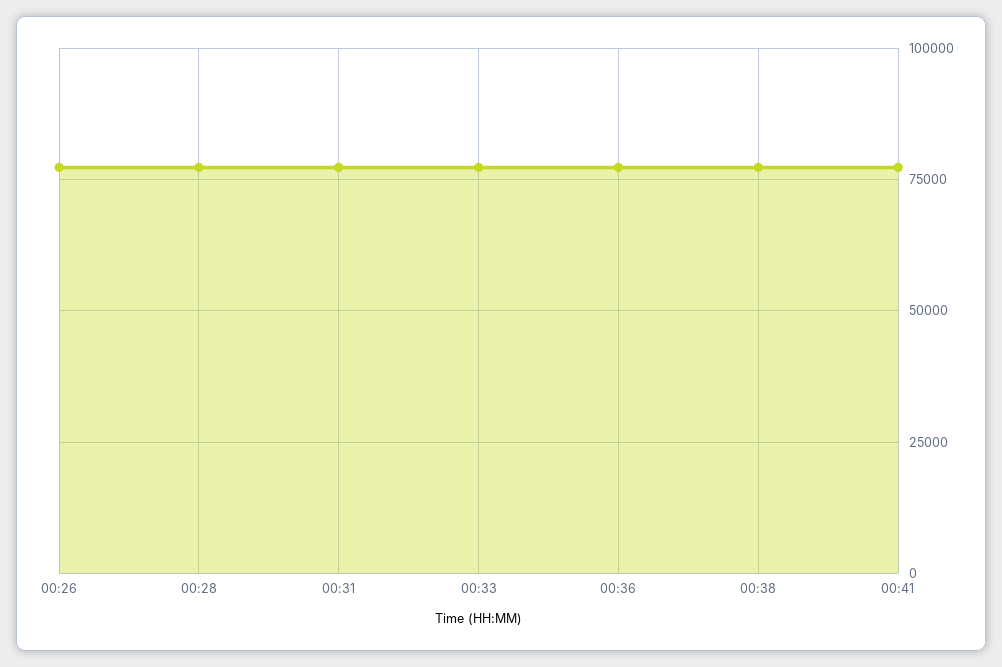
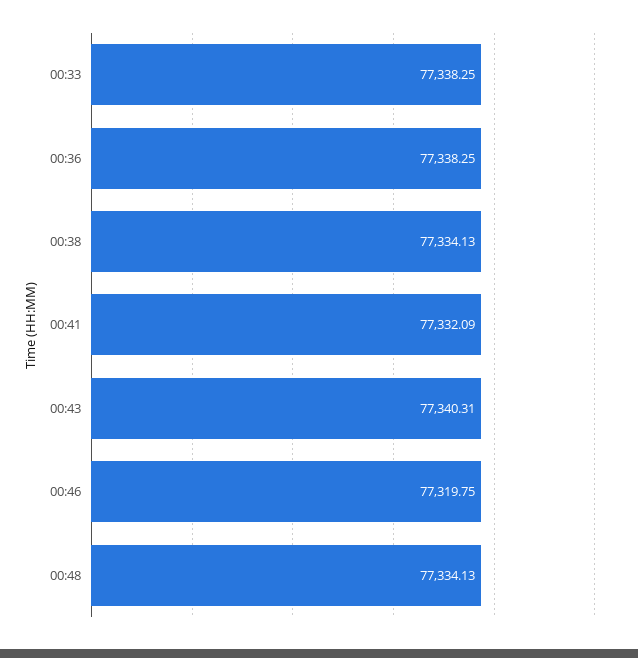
00:26: 77500 -> none
00:28: 77500 -> none
00:31: 77500 -> none
00:43: none -> 77340.31
00:46: none -> 77319.75
00:48: none -> 77334.13

